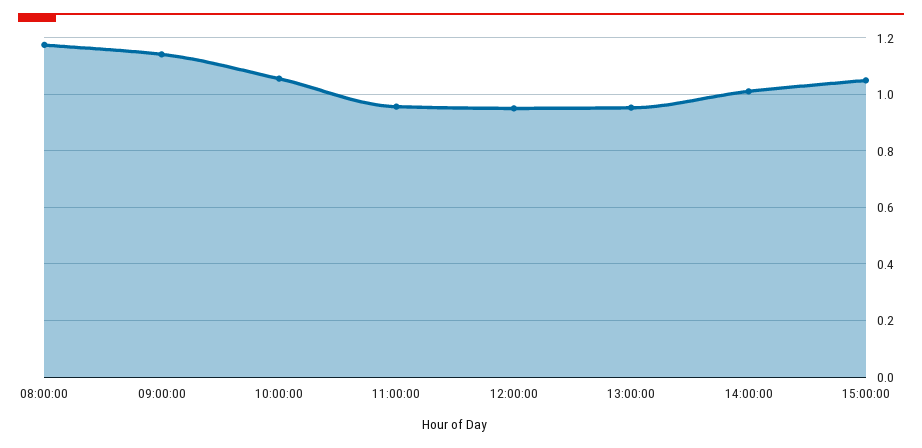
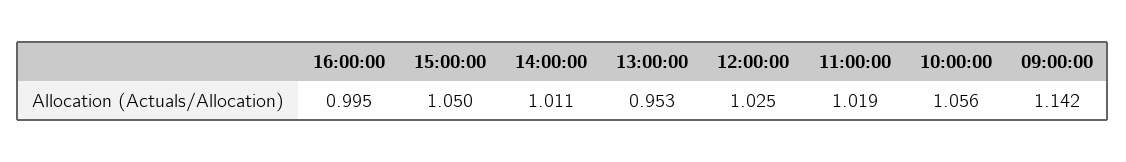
08:00:00: 1.175 -> none
11:00:00: 0.95 -> 1.019
12:00:00: 0.95 -> 1.025
16:00:00: none -> 0.995

